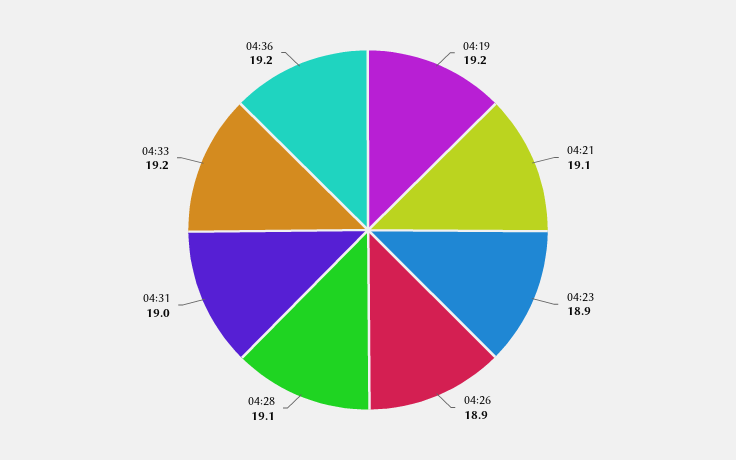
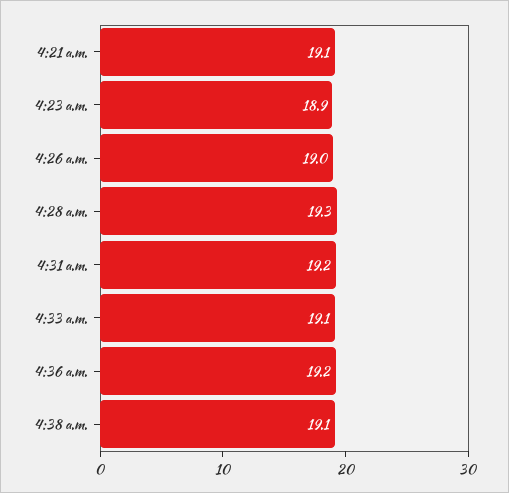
04:19: 19.2 -> none
04:26: 18.9 -> 19
04:28: 19.1 -> 19.3
04:31: 19 -> 19.2
04:33: 19.2 -> 19.1
4:38 a.m.: none -> 19.1

